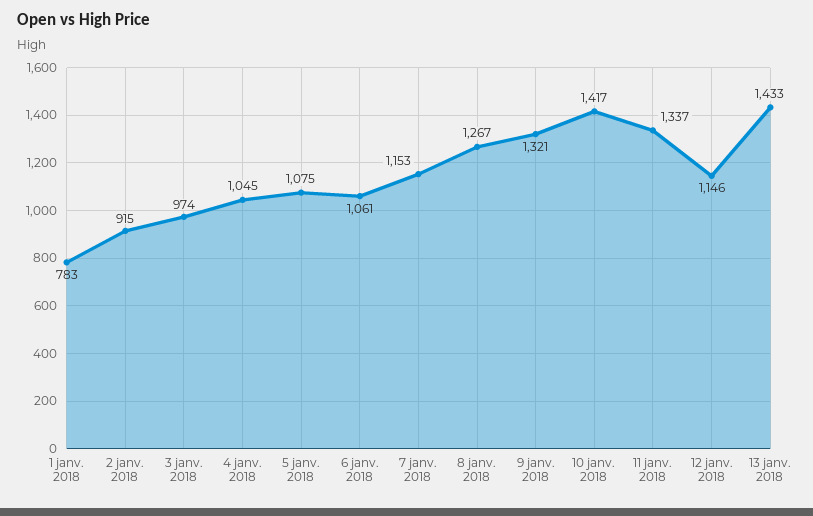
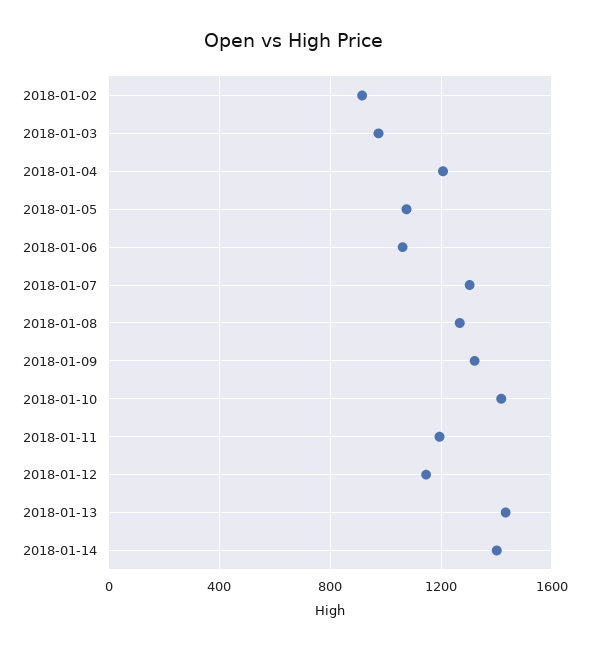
1 janv. 2018: 783 -> none
4 janv. 2018: 1045 -> 1200
7 janv. 2018: 1153 -> 1300
11 janv. 2018: 1337 -> 1200
2018-01-14: none -> 1400

